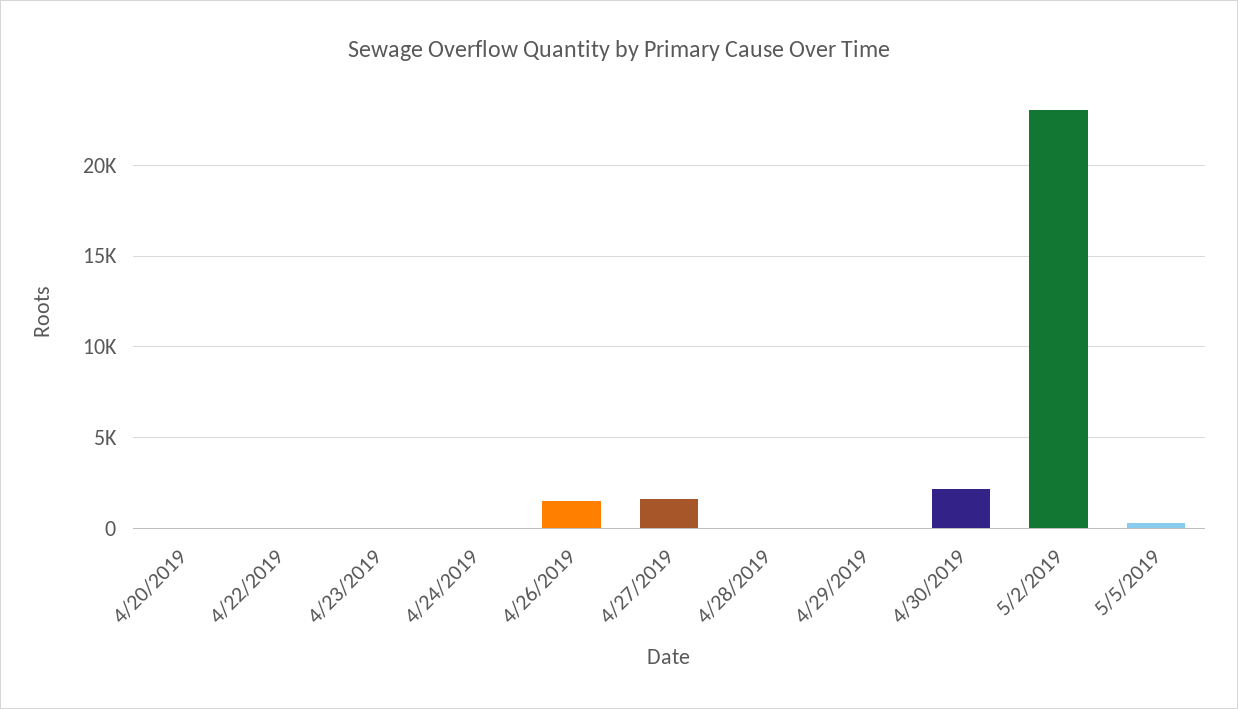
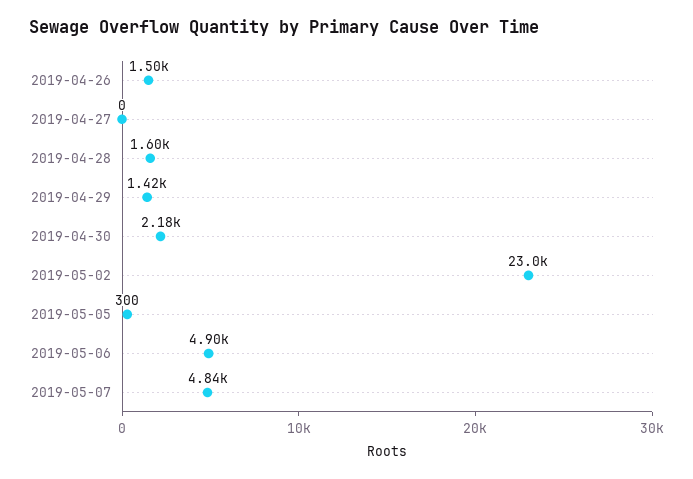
4/20/2019: 0 -> none
4/22/2019: 0 -> none
4/23/2019: 0 -> none
4/24/2019: 0 -> none
4/27/2019: 1500 -> 0
4/28/2019: 0 -> 1600
4/29/2019: 0 -> 1420
2019-05-06: none -> 4900
2019-05-07: none -> 4840

